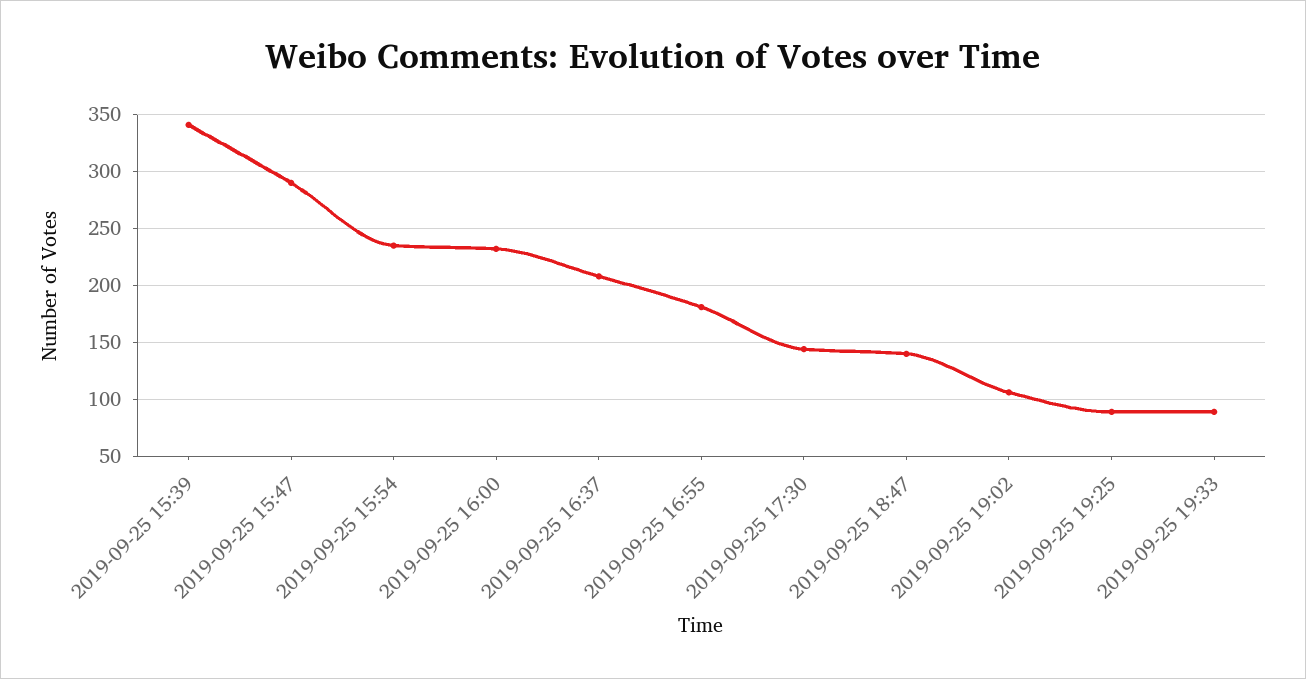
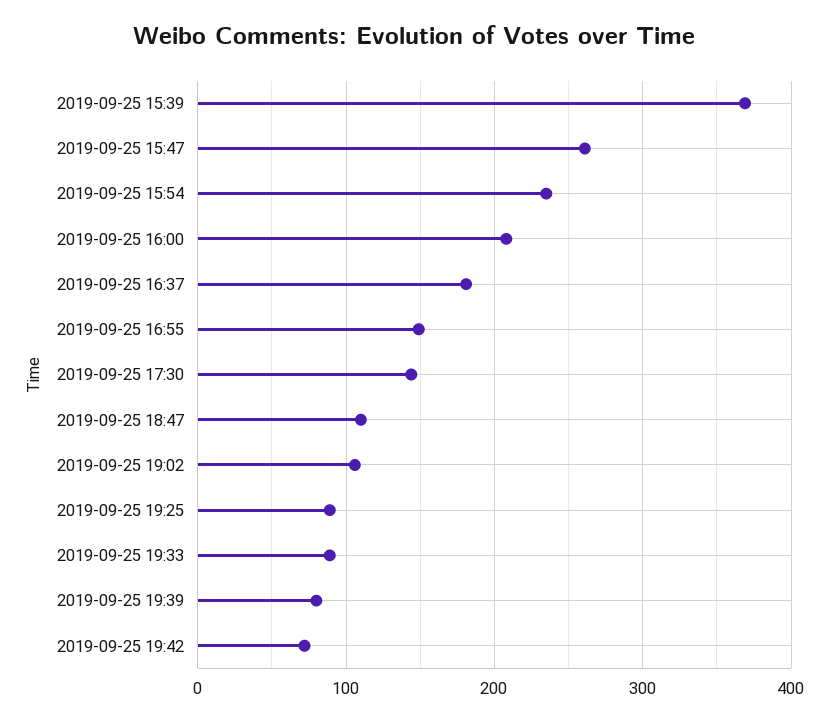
2019-09-25 15:39: 340 -> 370
2019-09-25 15:47: 290 -> 260
2019-09-25 16:00: 230 -> 210
2019-09-25 16:37: 210 -> 180
2019-09-25 16:55: 180 -> 150
2019-09-25 18:47: 140 -> 110
2019-09-25 19:39: none -> 80
2019-09-25 19:42: none -> 70

